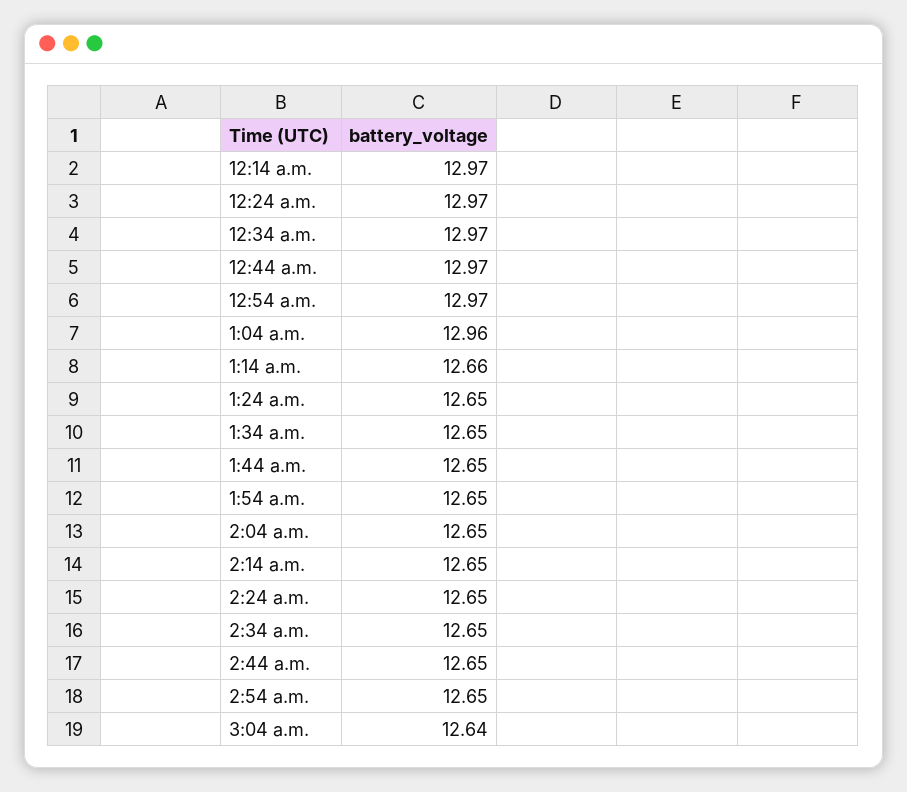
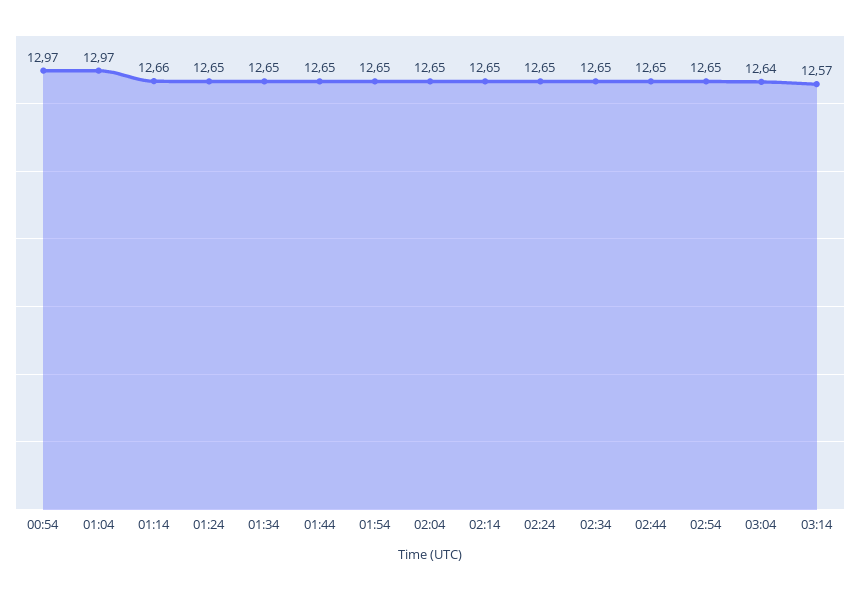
12:14 a.m.: 12.97 -> none
12:24 a.m.: 12.97 -> none
12:34 a.m.: 12.97 -> none
12:44 a.m.: 12.97 -> none
1:04 a.m.: 12.96 -> 12.97
03:14: none -> 12.57

